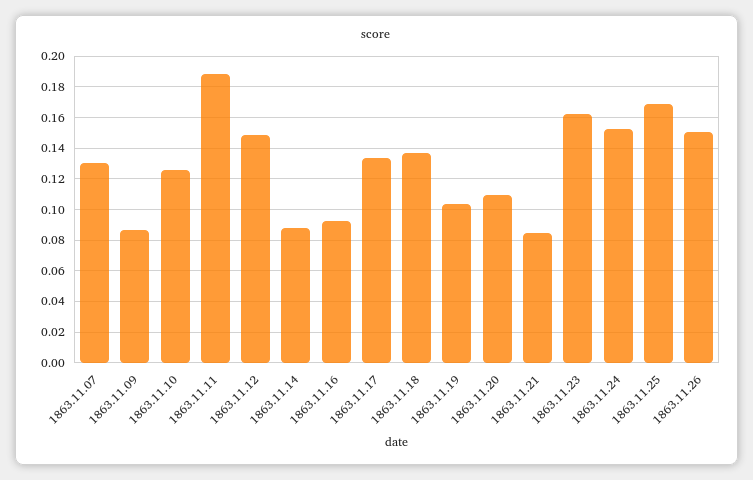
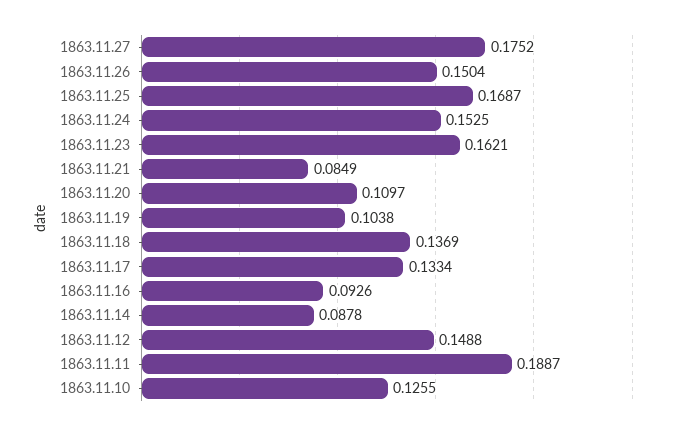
1863.11.07: 0.13 -> none
1863.11.09: 0.085 -> none
1863.11.27: none -> 0.1752

